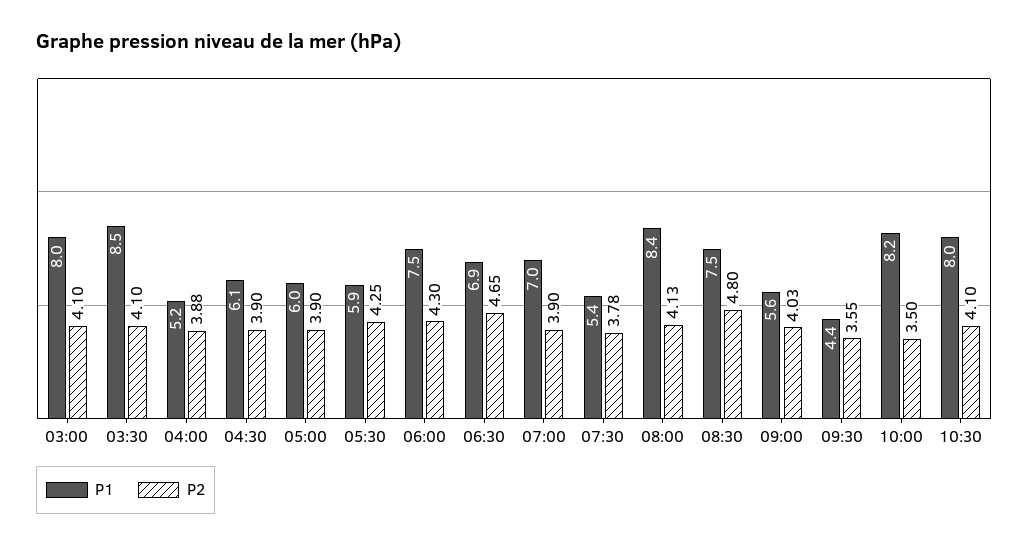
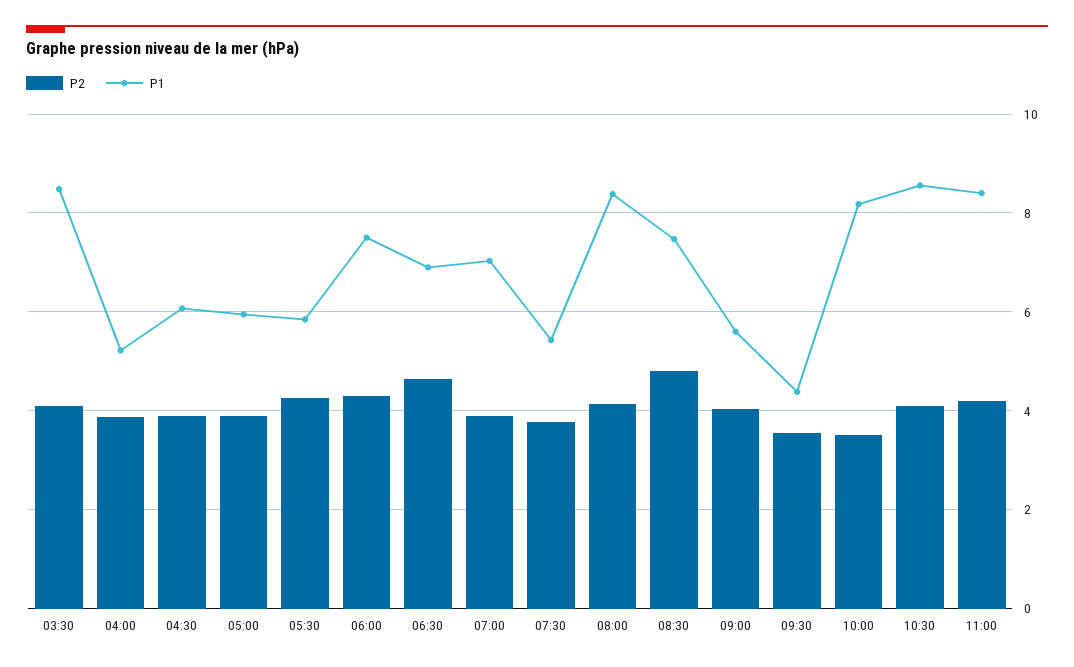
P1, 03:00: 8 -> none
P2, 03:00: 4.1 -> none
P1, 10:30: 8 -> 8.6
P2, 11:00: none -> 4.2
P1, 11:00: none -> 8.4

